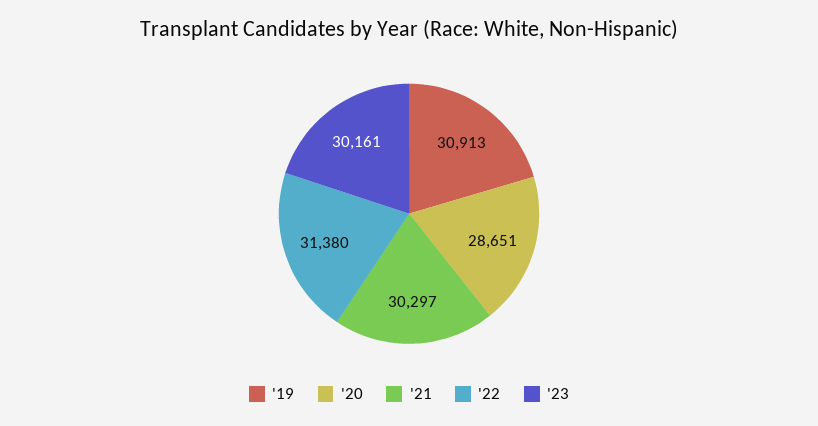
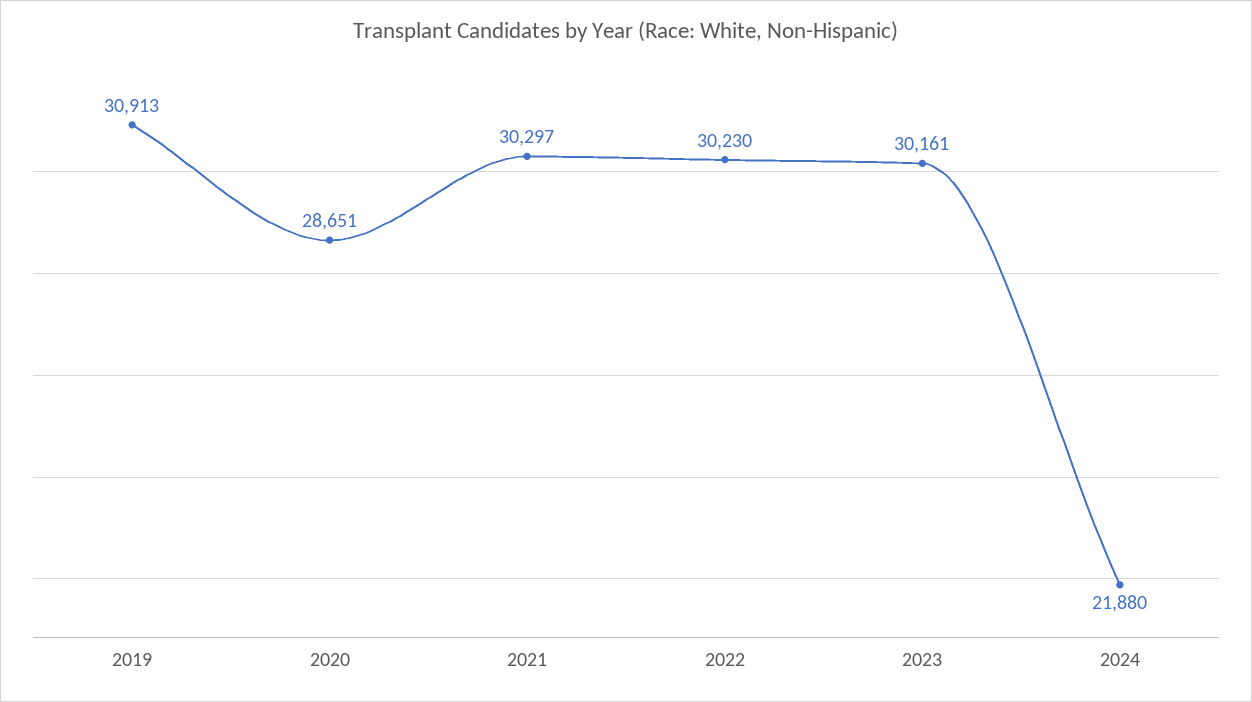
'22: 31380 -> 30230
2024: none -> 21880

